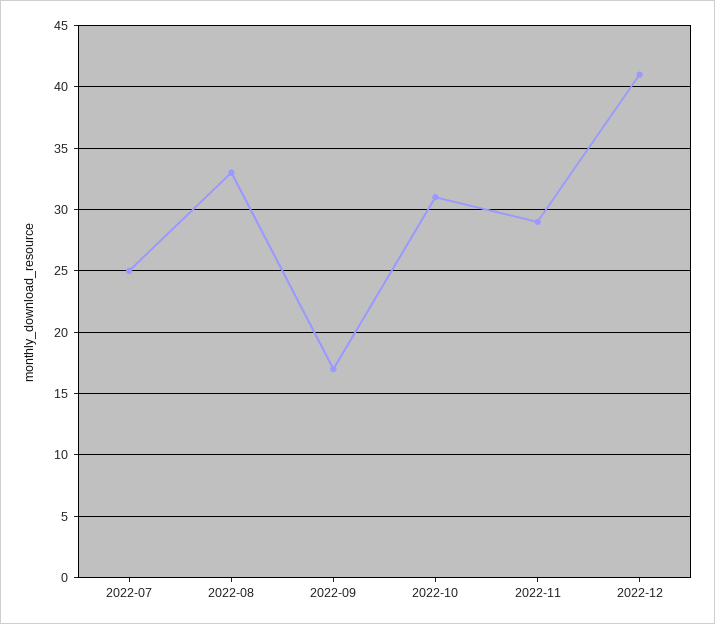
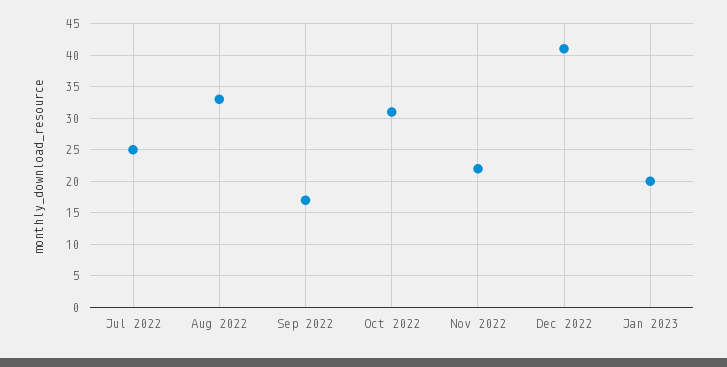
2022-11: 29 -> 22
Jan 2023: none -> 20

